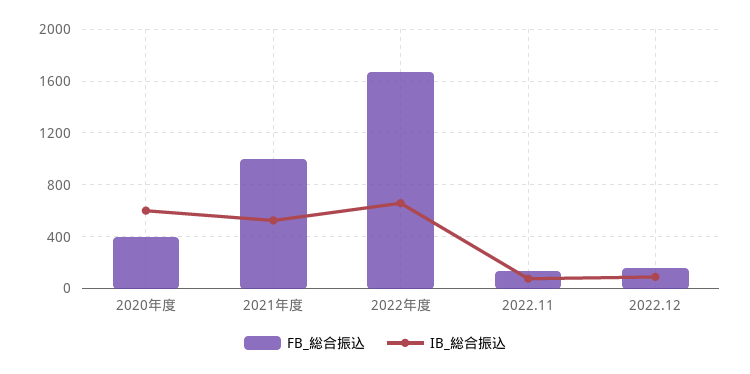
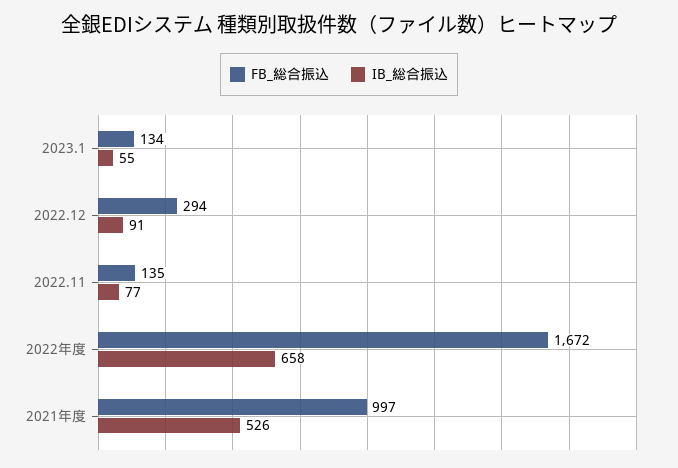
FB_総合振込, 2020年度: 400 -> none
IB_総合振込, 2020年度: 600 -> none
FB_総合振込, 2022.12: 150 -> 294
FB_総合振込, 2023.1: none -> 134
IB_総合振込, 2023.1: none -> 55

